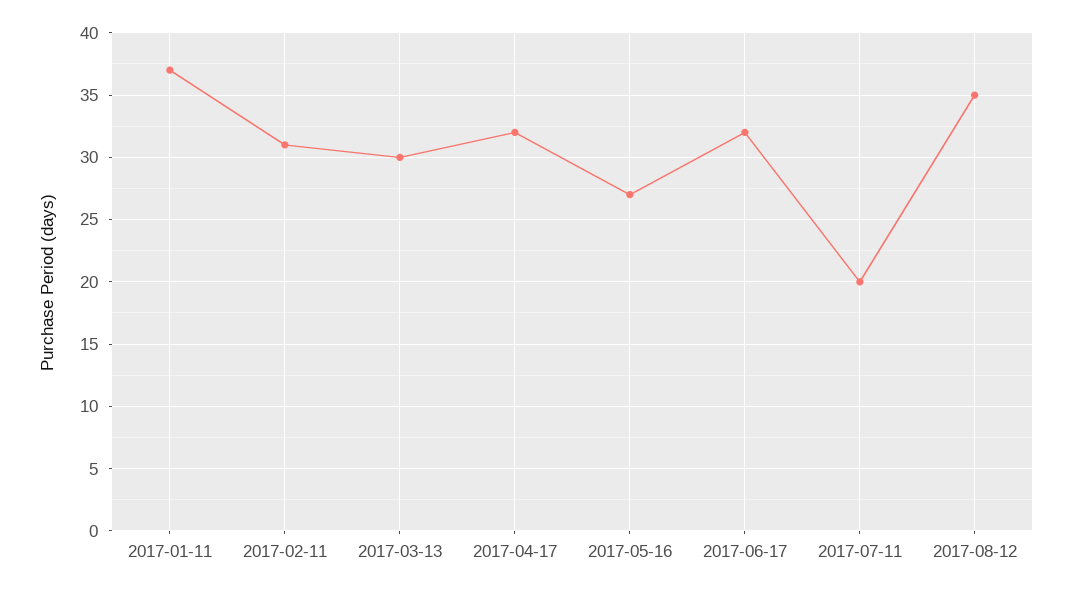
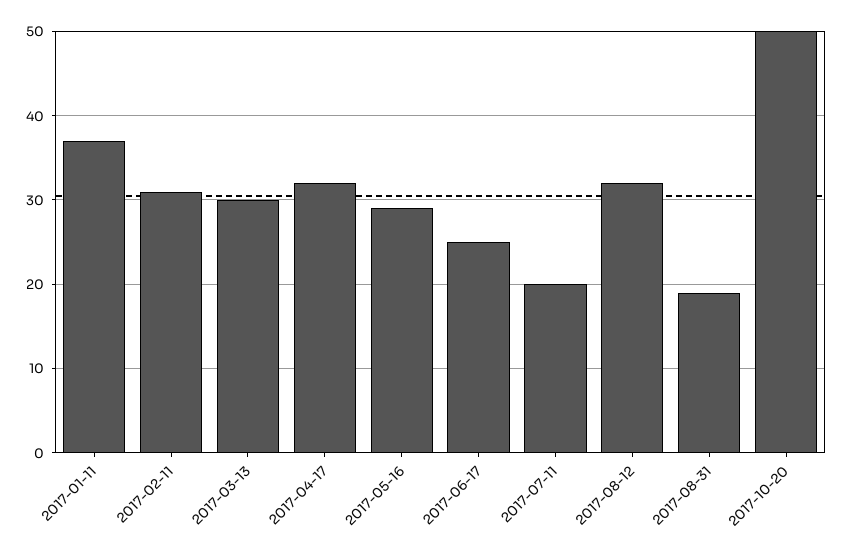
2017-05-16: 27 -> 29
2017-06-17: 32 -> 25
2017-08-12: 35 -> 32
2017-08-31: none -> 19
2017-10-20: none -> 50

